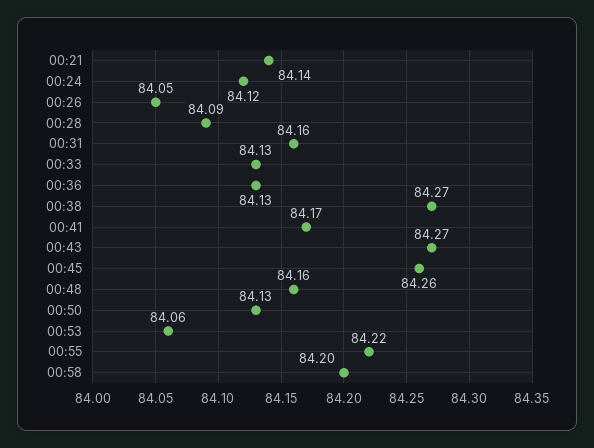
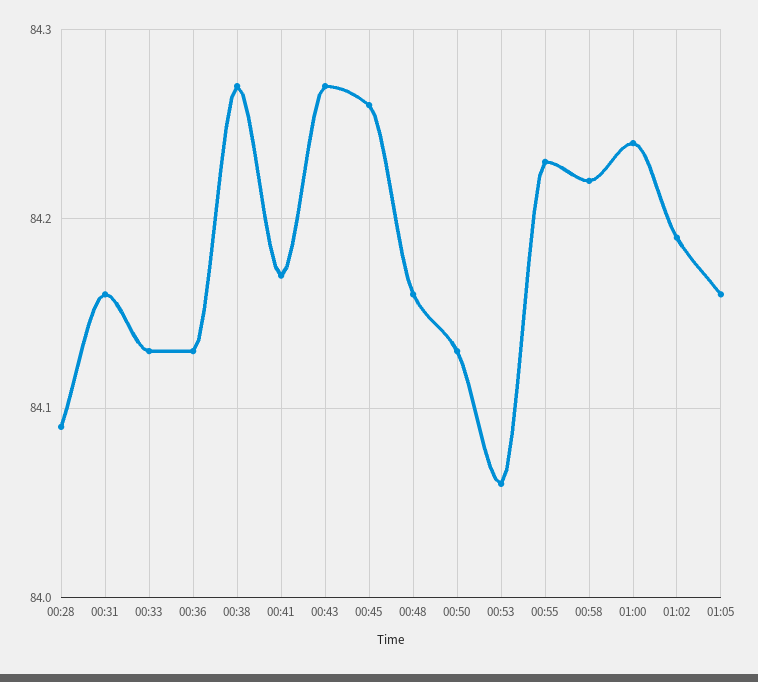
00:21: 84.14 -> none
00:24: 84.12 -> none
00:26: 84.05 -> none
00:55: 84.22 -> 84.23
00:58: 84.2 -> 84.22
01:00: none -> 84.24
01:02: none -> 84.19
01:05: none -> 84.16

